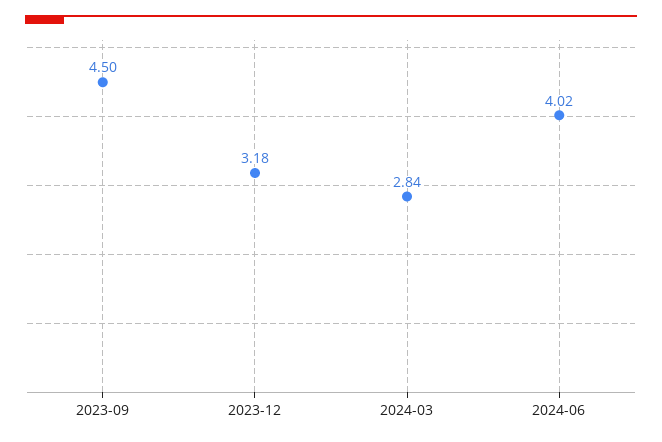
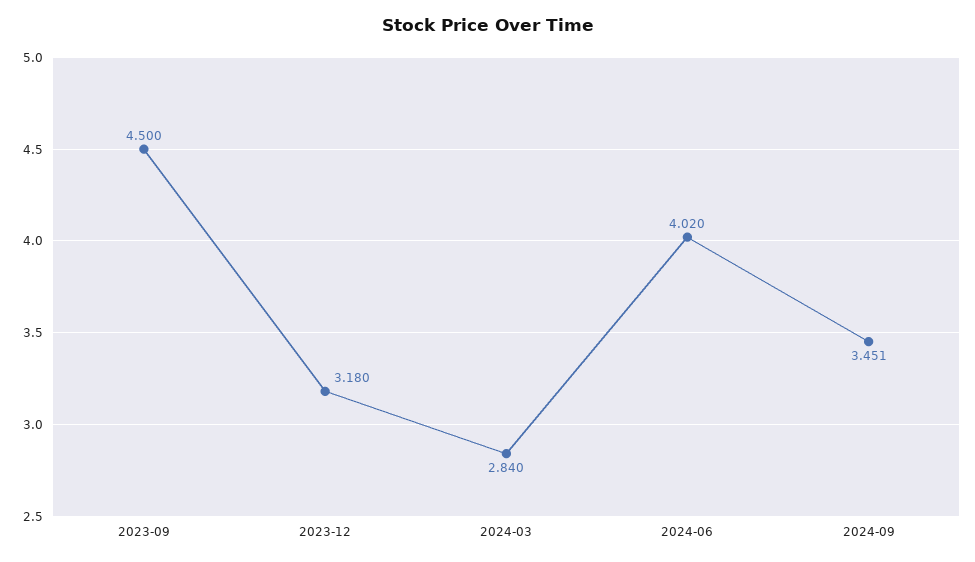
2024-09: none -> 3.451

